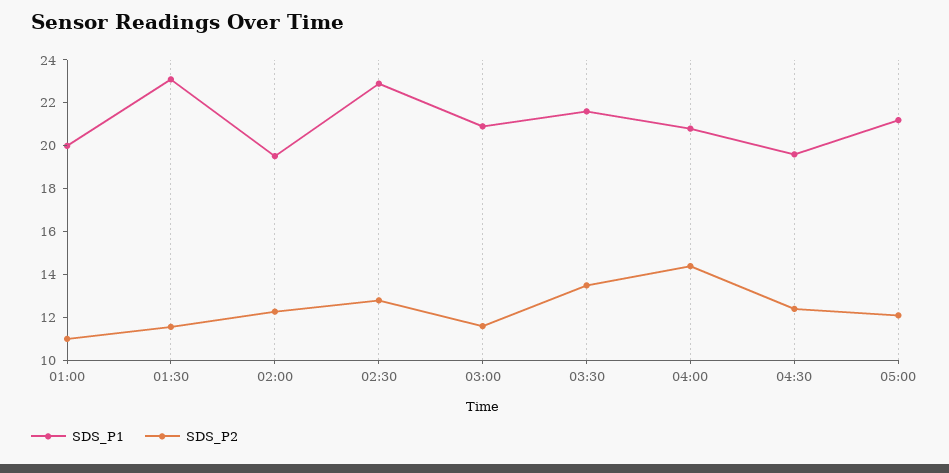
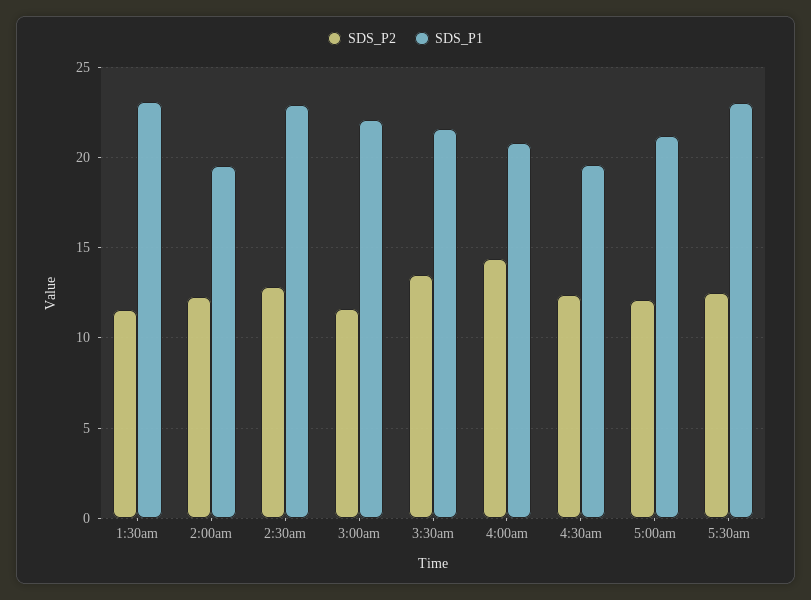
SDS_P1, 01:00: 20 -> none
SDS_P2, 01:00: 11 -> none
SDS_P1, 03:00: 21 -> 22
SDS_P2, 5:30am: none -> 12.5
SDS_P1, 5:30am: none -> 23

